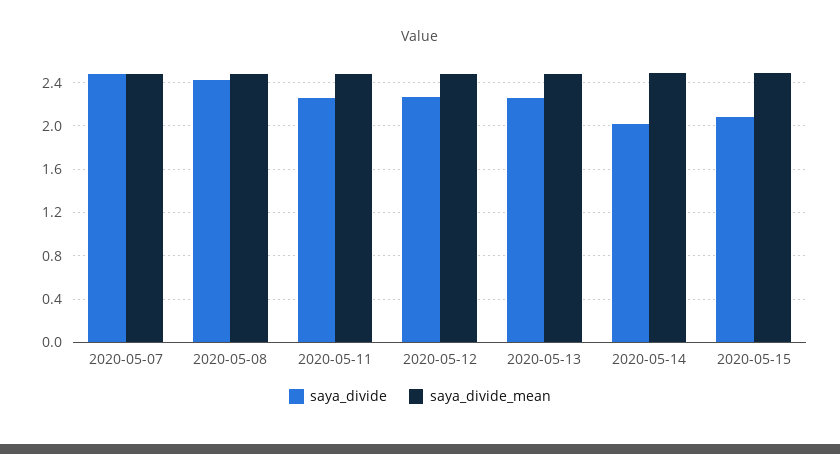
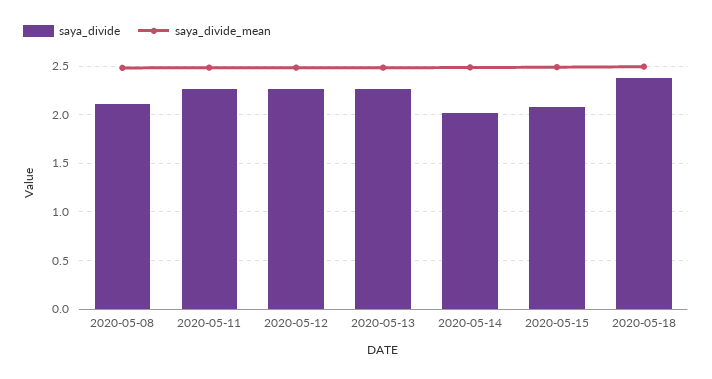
saya_divide, 2020-05-07: 2.5 -> none
saya_divide_mean, 2020-05-07: 2.5 -> none
saya_divide, 2020-05-08: 2.4 -> 2.1
saya_divide, 2020-05-18: none -> 2.4
saya_divide_mean, 2020-05-18: none -> 2.5

